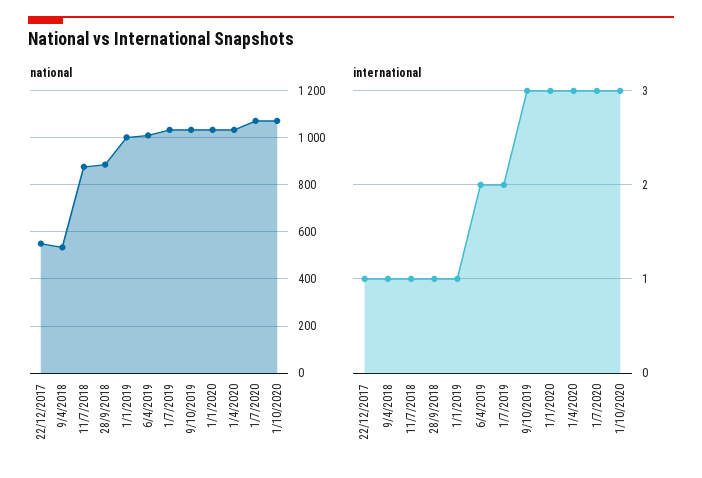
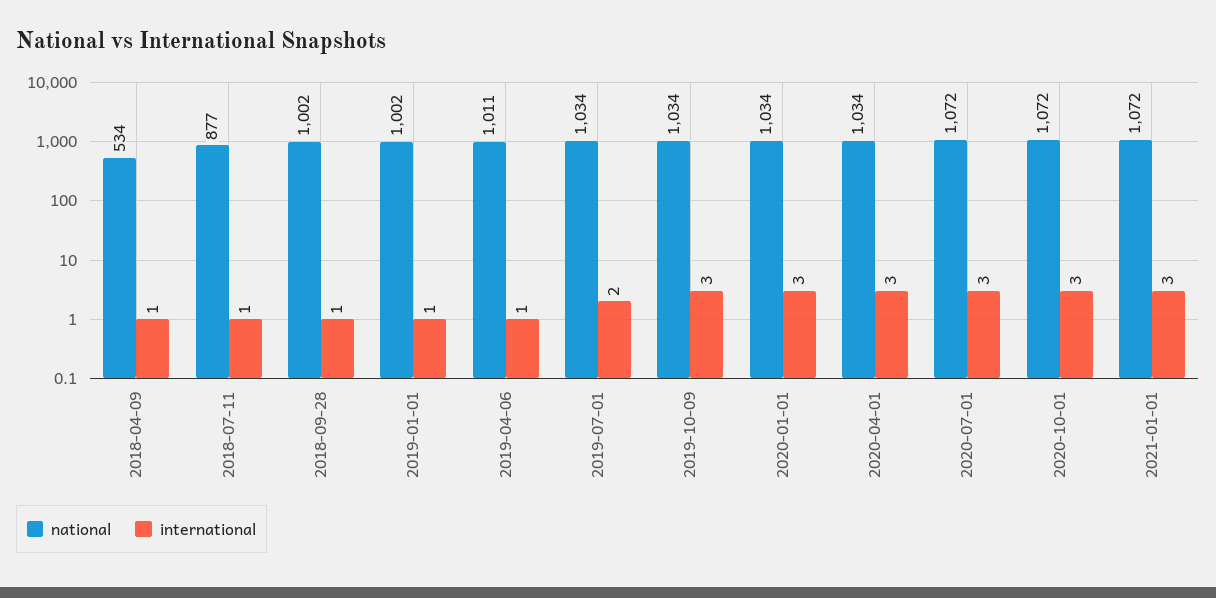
national, 22/12/2017: 550 -> none
national, 28/9/2018: 900 -> 1002
international, 22/12/2017: 1 -> none
international, 6/4/2019: 2 -> 1
national, 2021-01-01: none -> 1072
international, 2021-01-01: none -> 3

